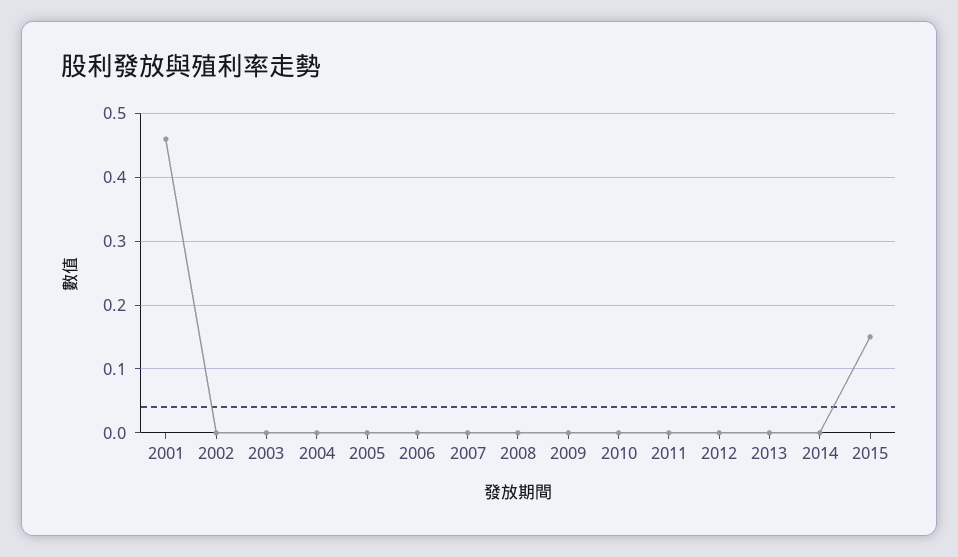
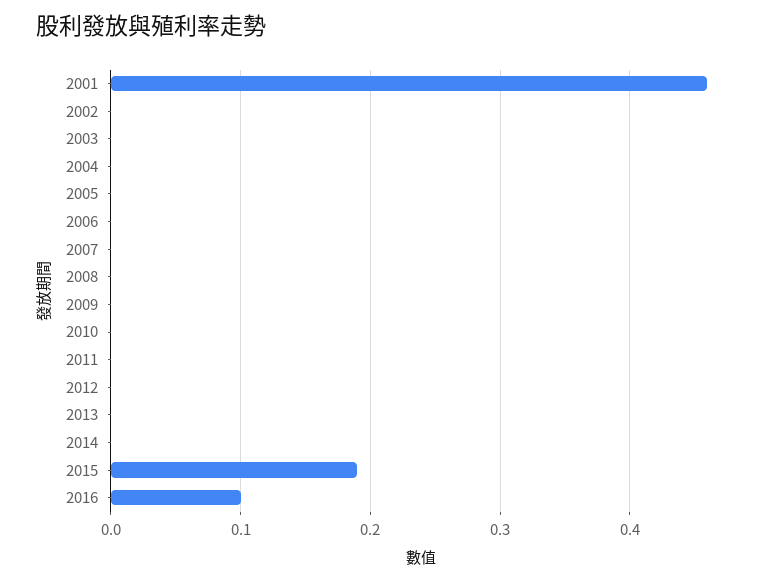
2015: 0.15 -> 0.19
2016: none -> 0.1

